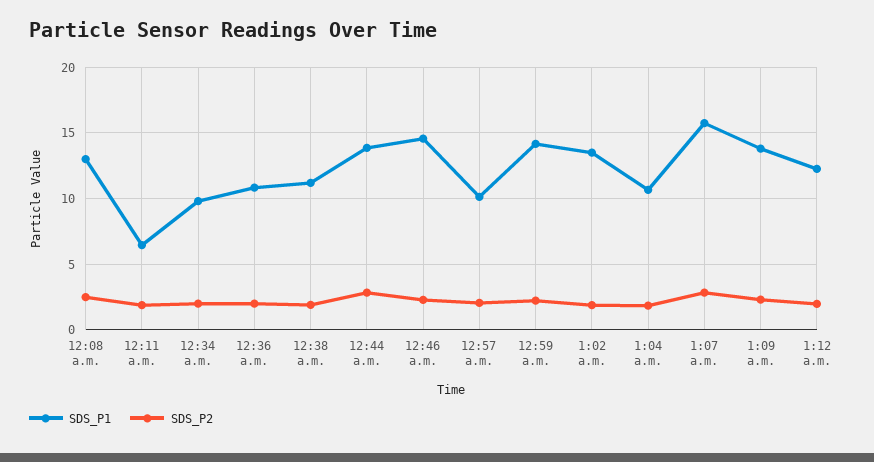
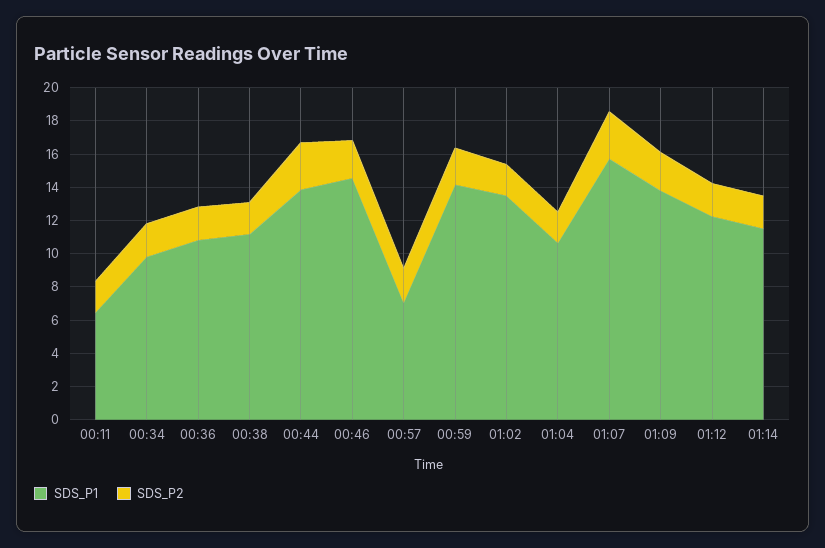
SDS_P1, 12:08 a.m.: 13 -> none
SDS_P2, 12:08 a.m.: 2.5 -> none
SDS_P1, 12:57 a.m.: 10 -> 7
SDS_P1, 01:14: none -> 11.5
SDS_P2, 01:14: none -> 2

